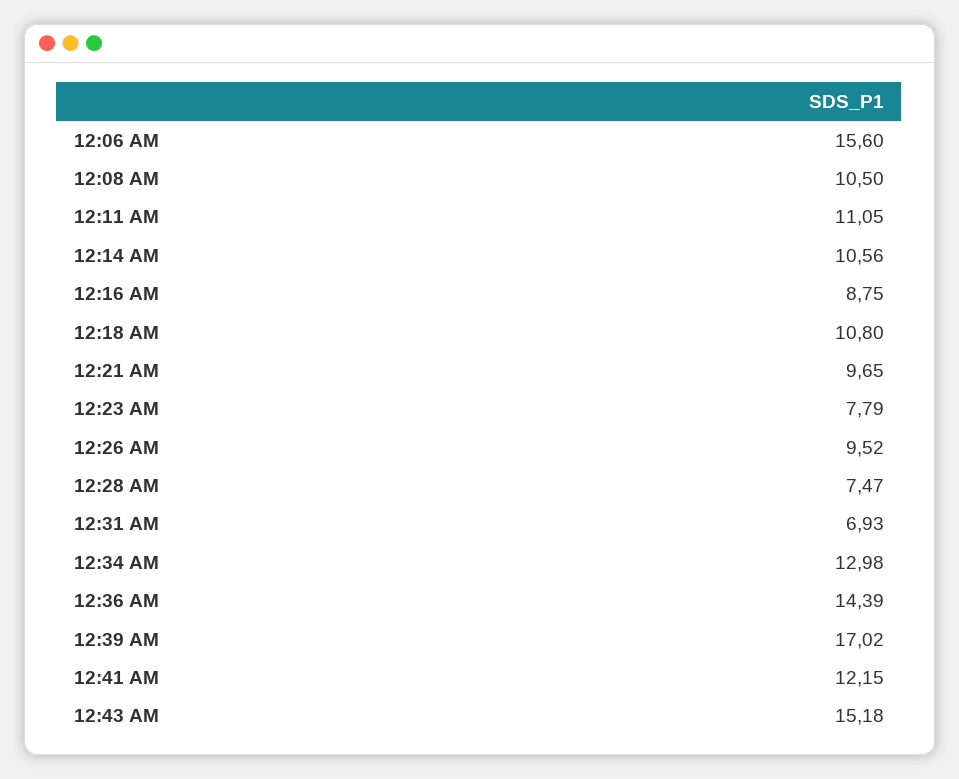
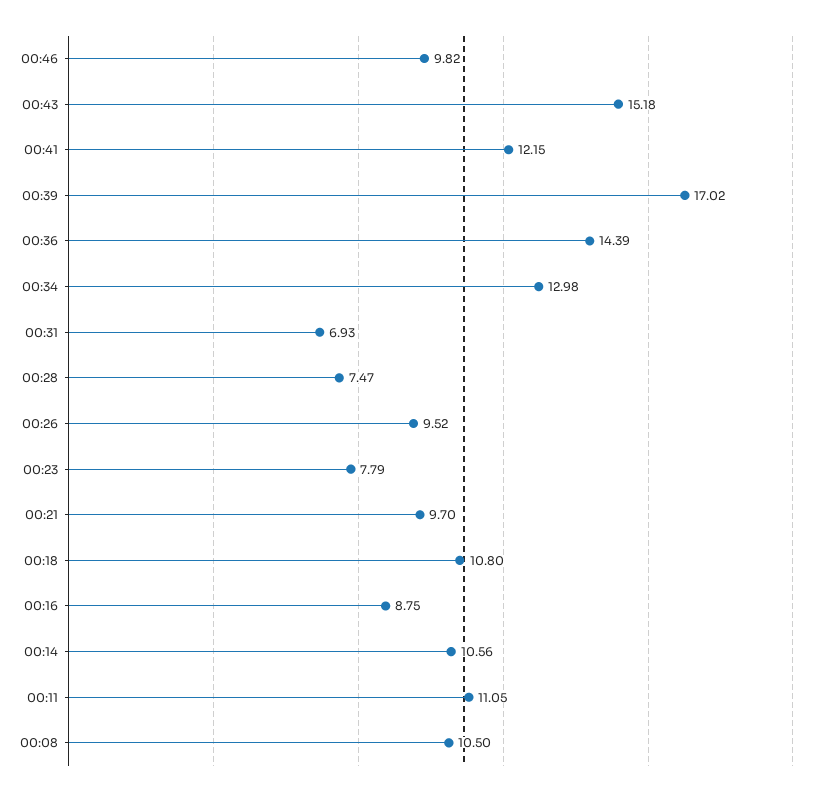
12:06 AM: 15.6 -> none
12:21 AM: 9.65 -> 9.7
00:46: none -> 9.82

